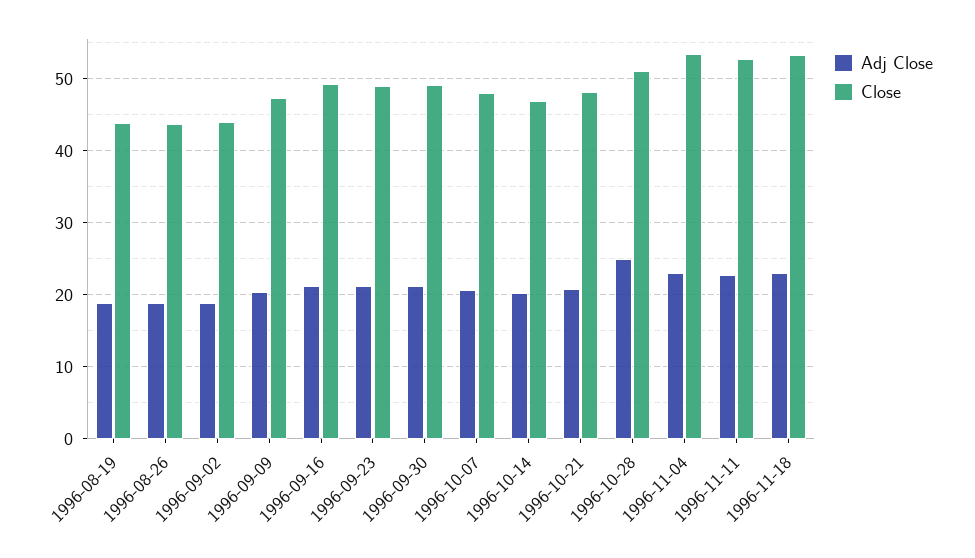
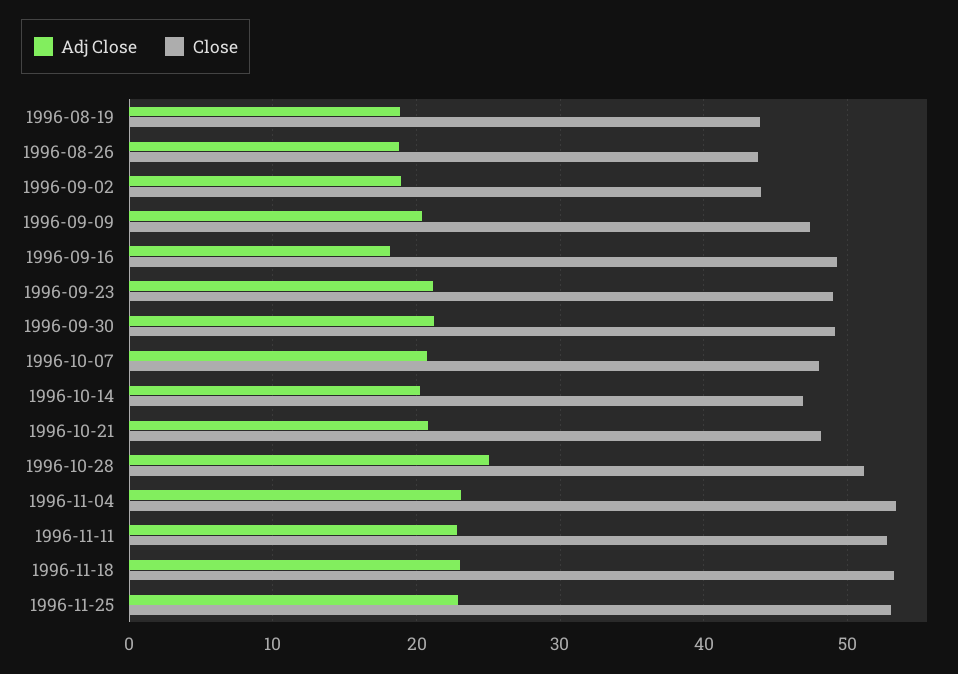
Adj Close, 1996-09-16: 21 -> 18
Adj Close, 1996-11-25: none -> 23
Close, 1996-11-25: none -> 53

